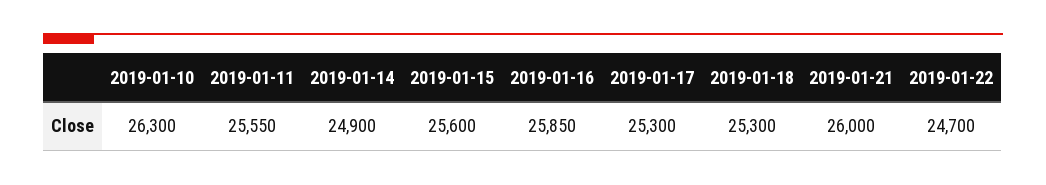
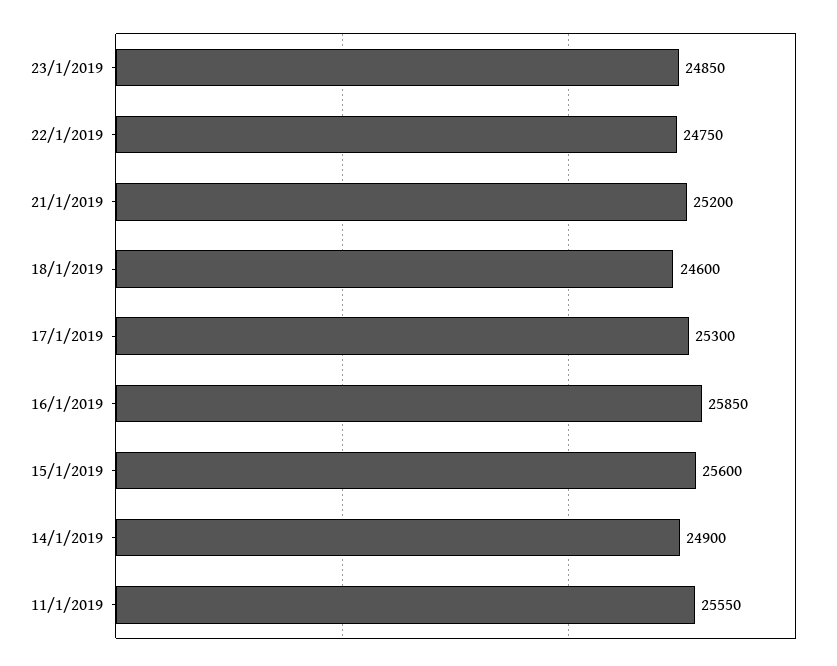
2019-01-10: 26300 -> none
2019-01-18: 25300 -> 24600
2019-01-21: 26000 -> 25200
2019-01-22: 24700 -> 24750
23/1/2019: none -> 24850

